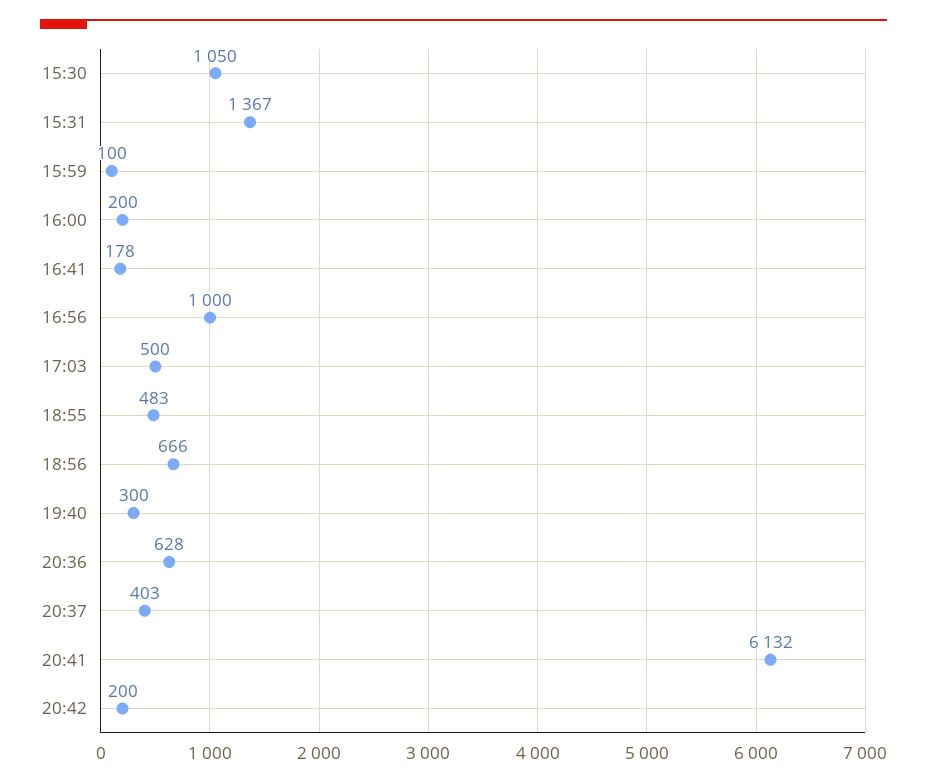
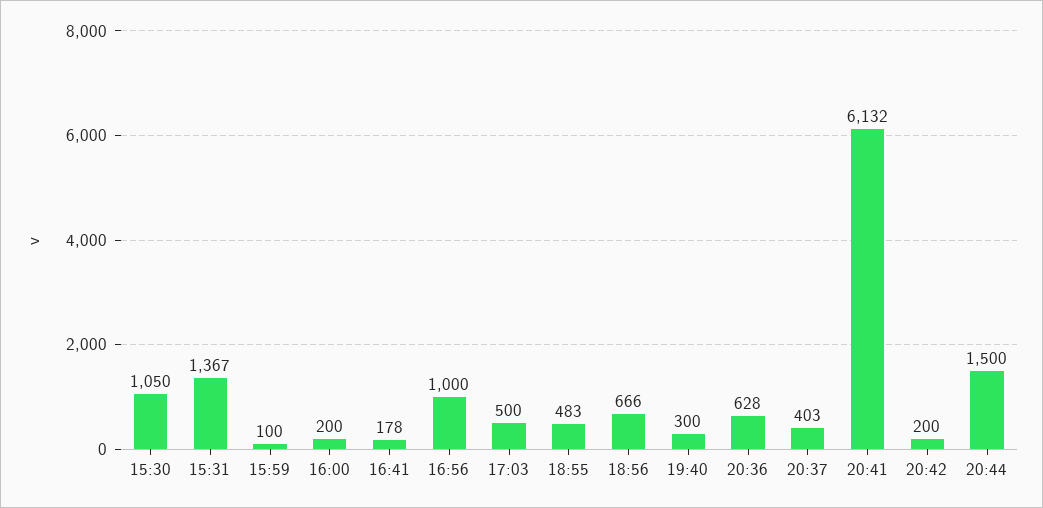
20:44: none -> 1500

